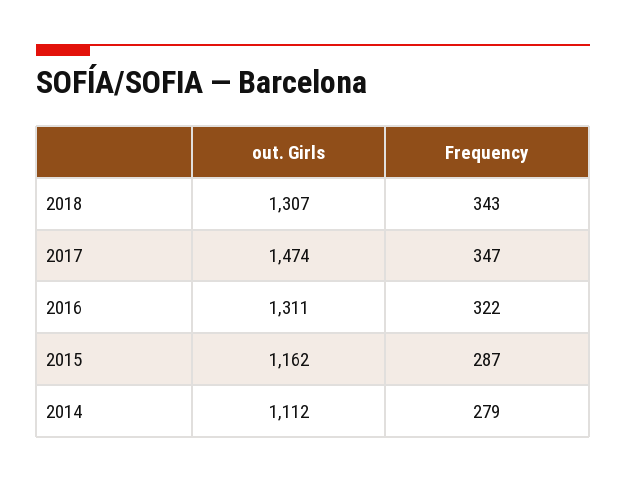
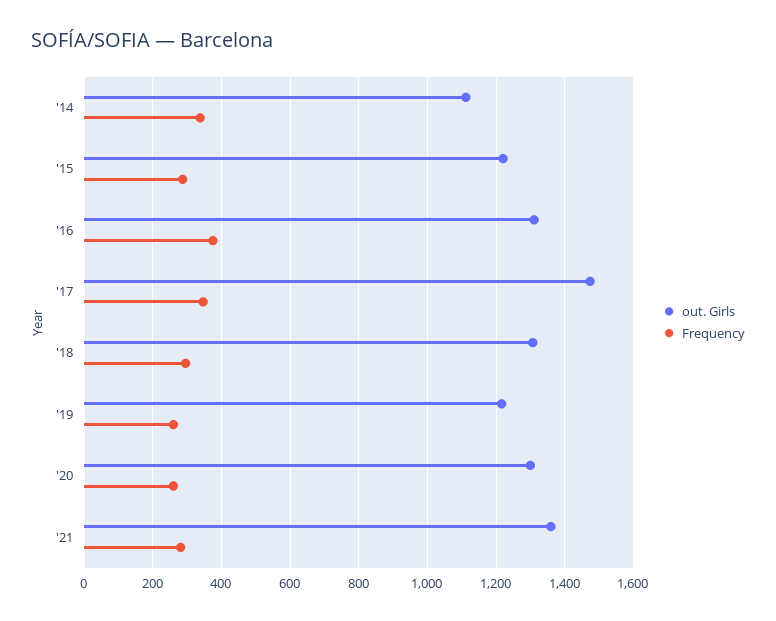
Frequency, 2018: 343 -> 300
Frequency, 2016: 322 -> 380
out. Girls, 2015: 1162 -> 1220
Frequency, 2014: 279 -> 340
out. Girls, '19: none -> 1220
Frequency, '19: none -> 260
out. Girls, '20: none -> 1300
Frequency, '20: none -> 260
out. Girls, '21: none -> 1360
Frequency, '21: none -> 280

